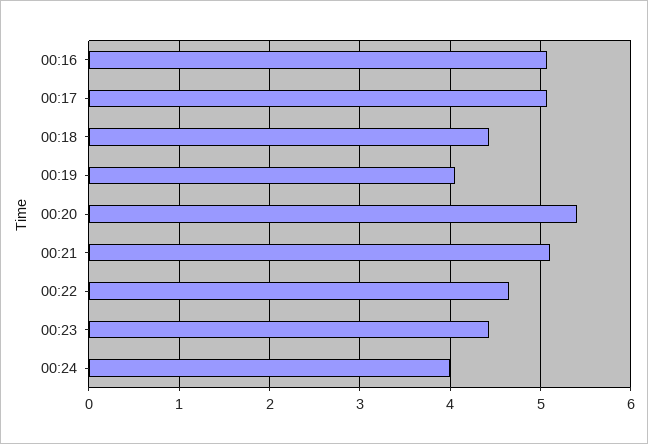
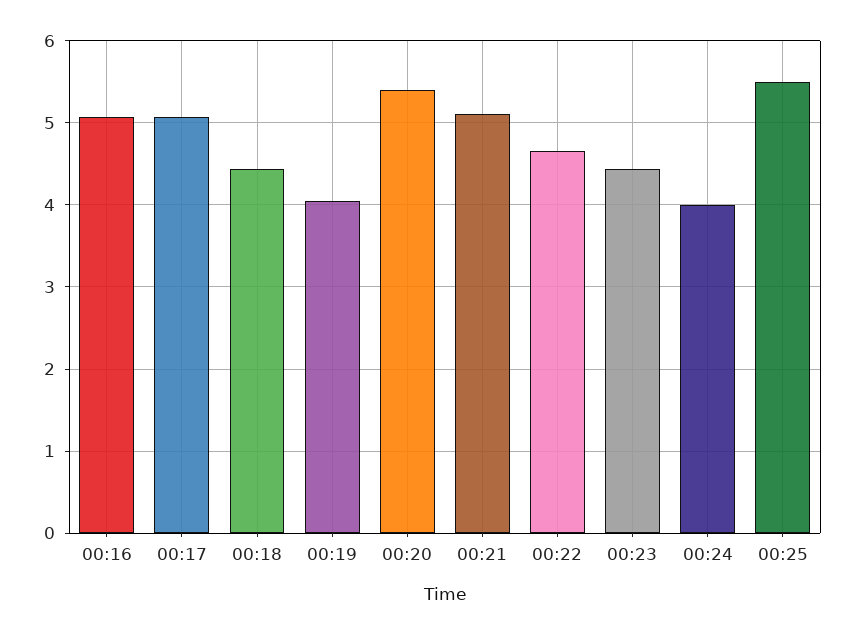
00:25: none -> 5.5

